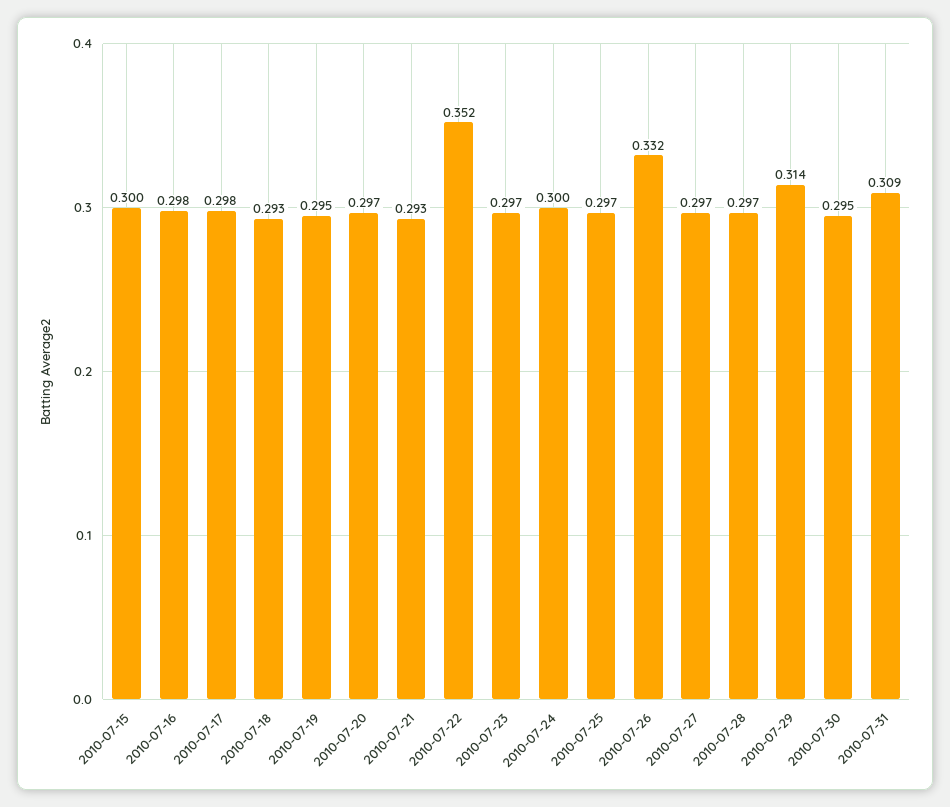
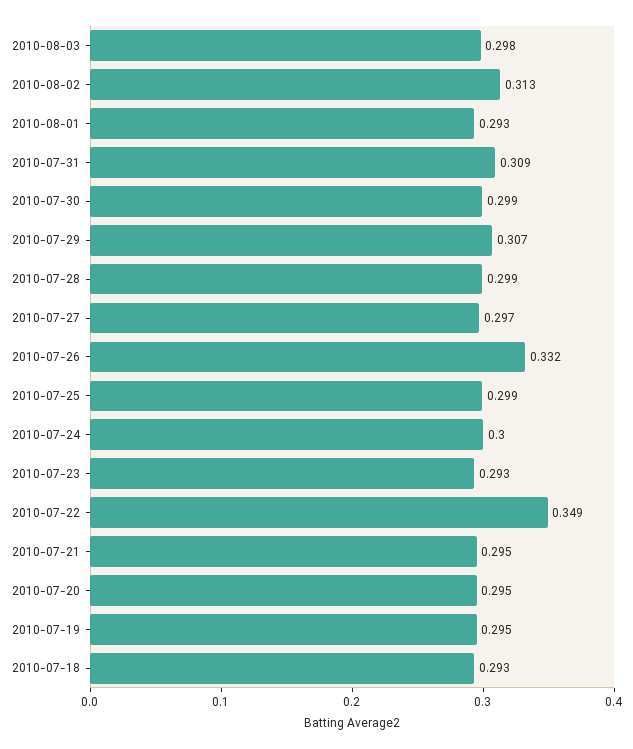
2010-07-15: 0.3 -> none
2010-07-16: 0.298 -> none
2010-07-17: 0.298 -> none
2010-07-20: 0.297 -> 0.295
2010-07-21: 0.293 -> 0.295
2010-07-22: 0.352 -> 0.349
2010-07-23: 0.297 -> 0.293
2010-07-25: 0.297 -> 0.299
2010-07-28: 0.297 -> 0.299
2010-07-29: 0.314 -> 0.307
2010-07-30: 0.295 -> 0.299
2010-08-03: none -> 0.298
2010-08-02: none -> 0.313
2010-08-01: none -> 0.293

